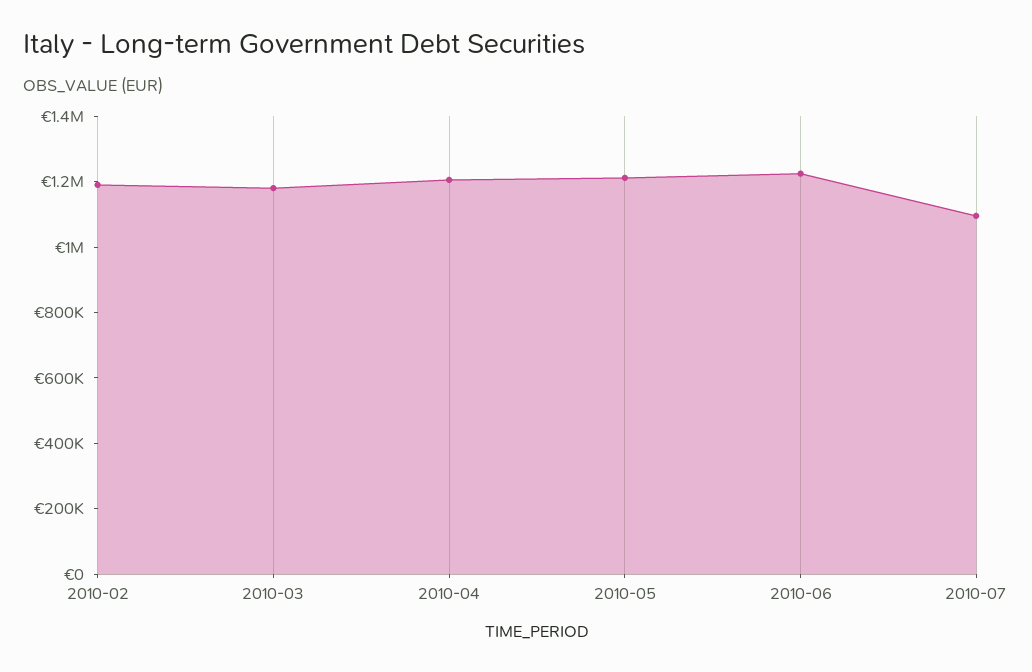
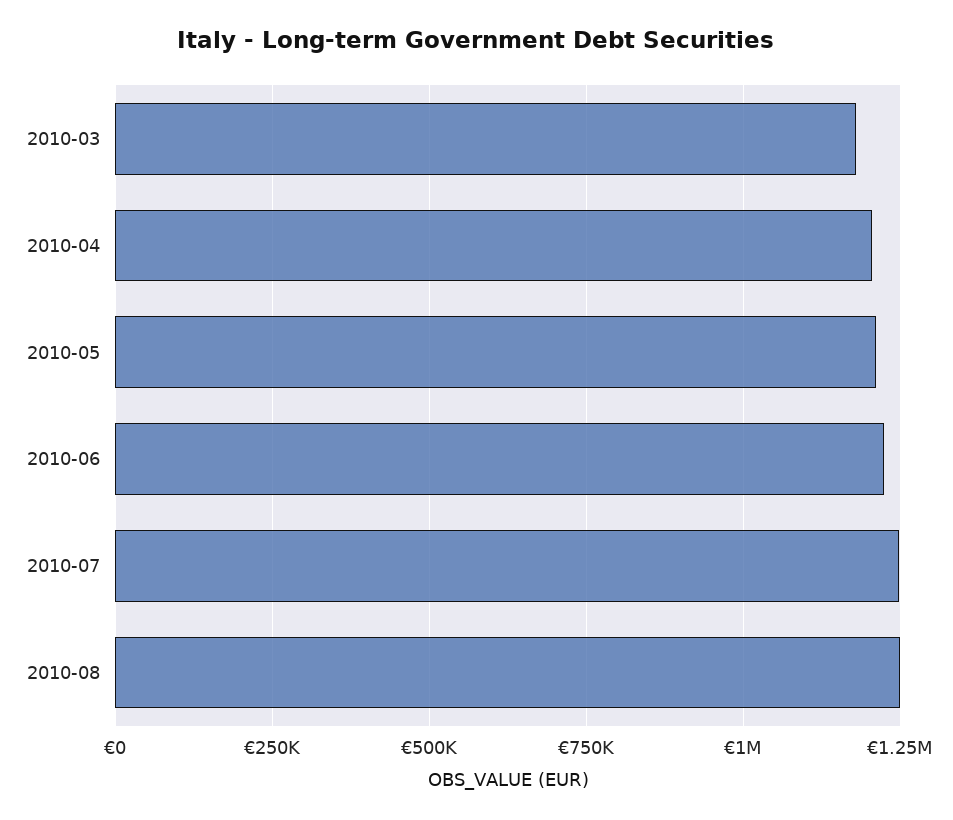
2010-02: 1200000 -> none
2010-07: 1100000 -> 1250000
2010-08: none -> 1250000

